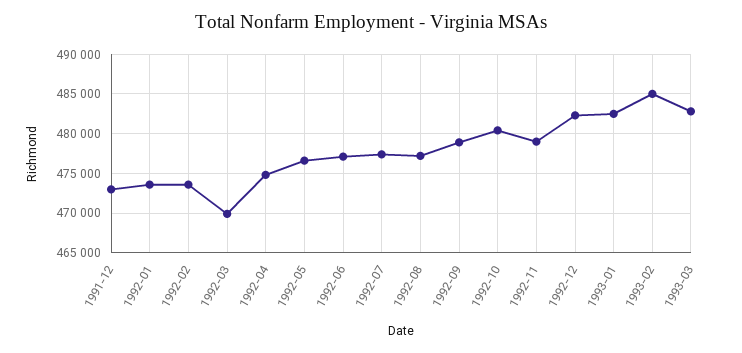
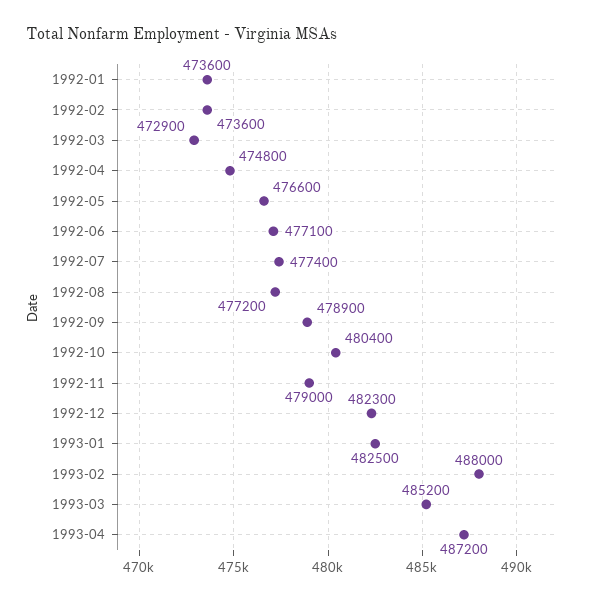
1991-12: 473000 -> none
1992-03: 470000 -> 472900
1993-02: 485000 -> 488000
1993-03: 483000 -> 485200
1993-04: none -> 487200

